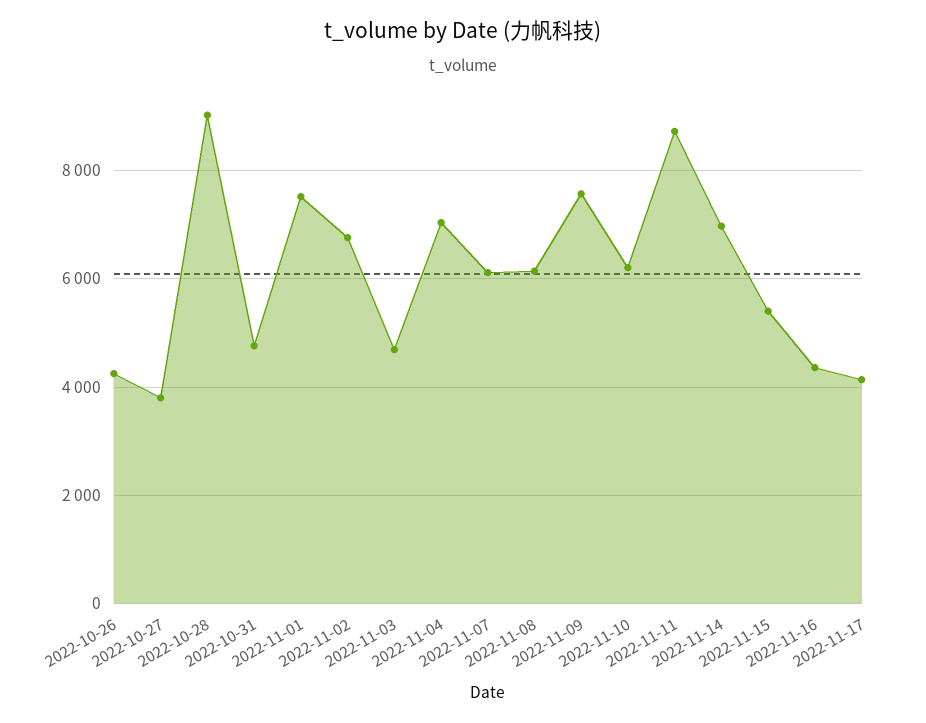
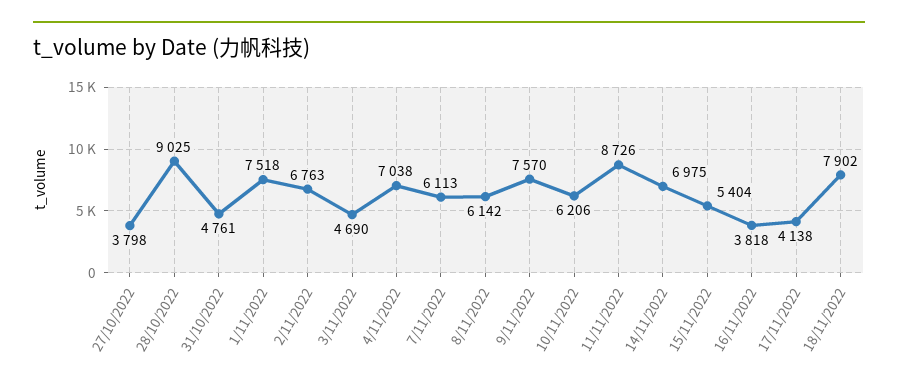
2022-10-26: 4200 -> none
2022-11-16: 4400 -> 3818
18/11/2022: none -> 7902

